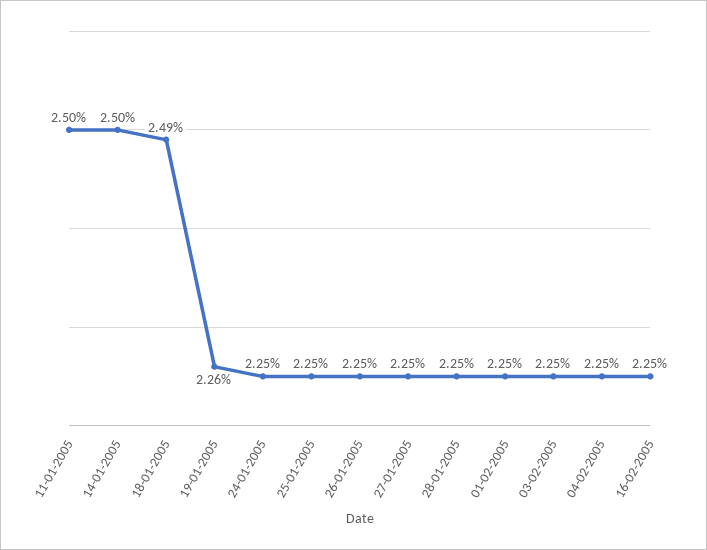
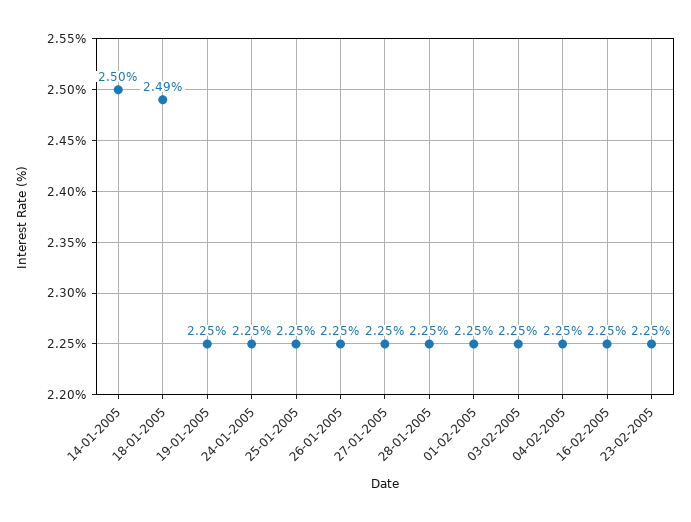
11-01-2005: 2.5 -> none
19-01-2005: 2.26 -> 2.25
23-02-2005: none -> 2.25

